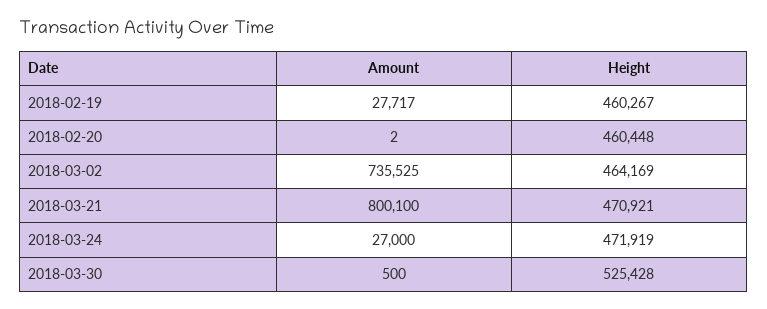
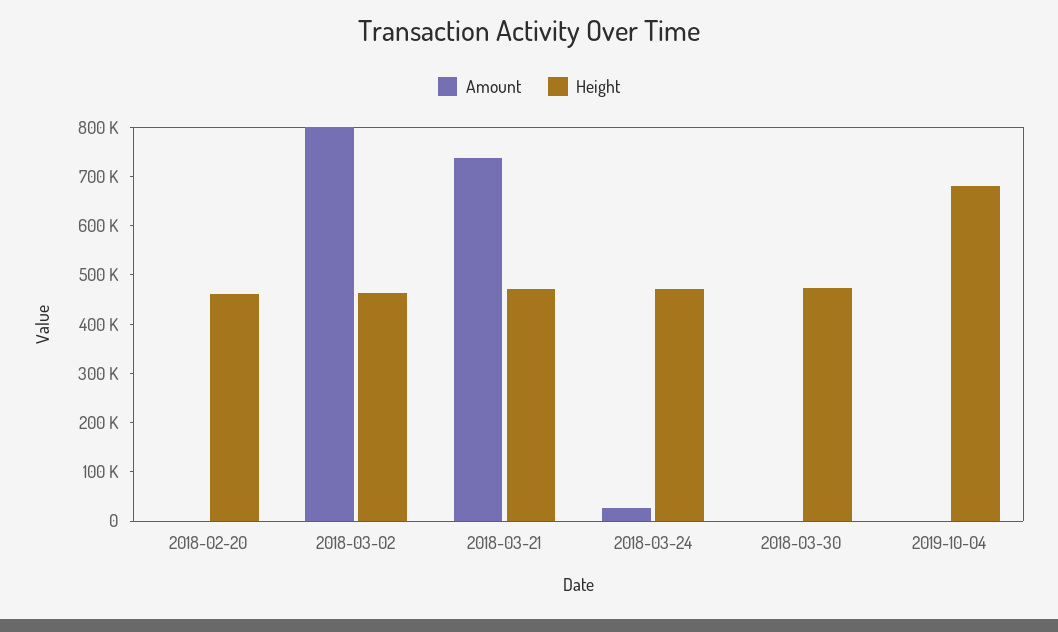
Amount, 2018-02-19: 27717 -> none
Height, 2018-02-19: 460267 -> none
Amount, 2018-03-02: 735525 -> 800000
Amount, 2018-03-21: 800100 -> 740000
Height, 2018-03-30: 525428 -> 480000
Amount, 2019-10-04: none -> 0
Height, 2019-10-04: none -> 680000

